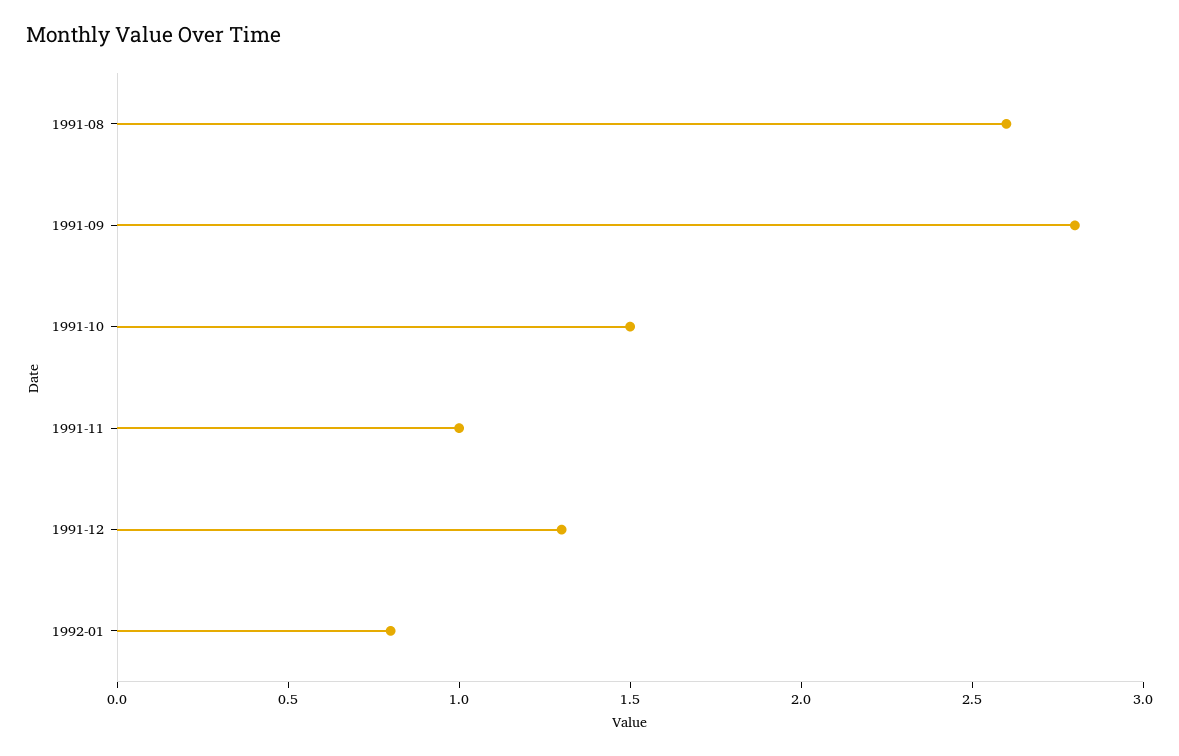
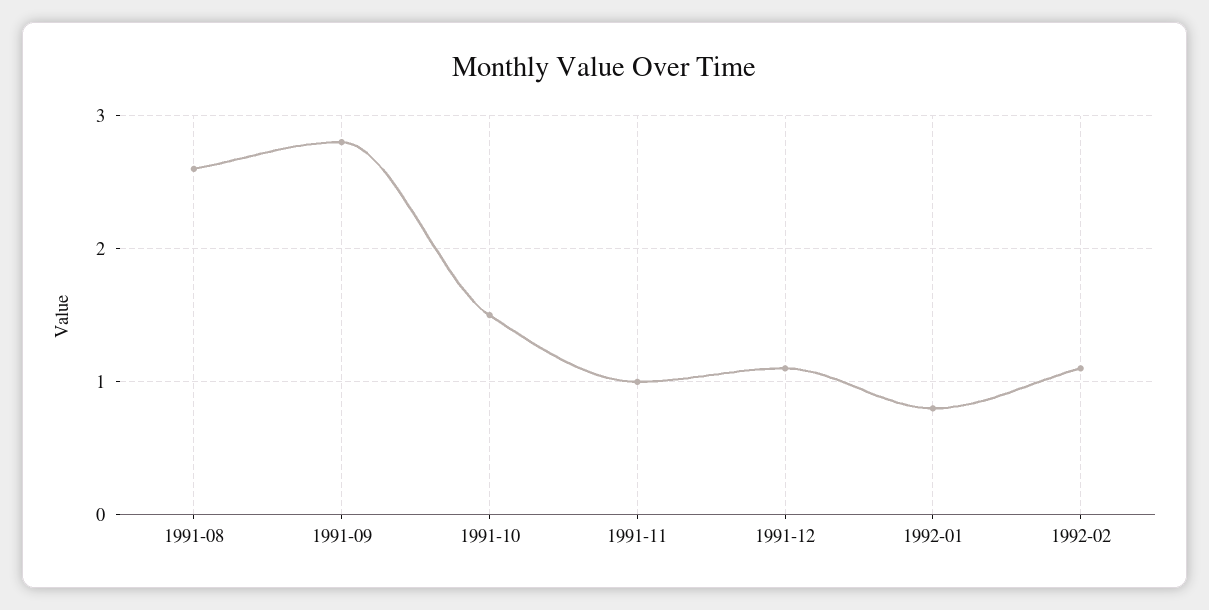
1991-12: 1.3 -> 1.1
1992-02: none -> 1.1

